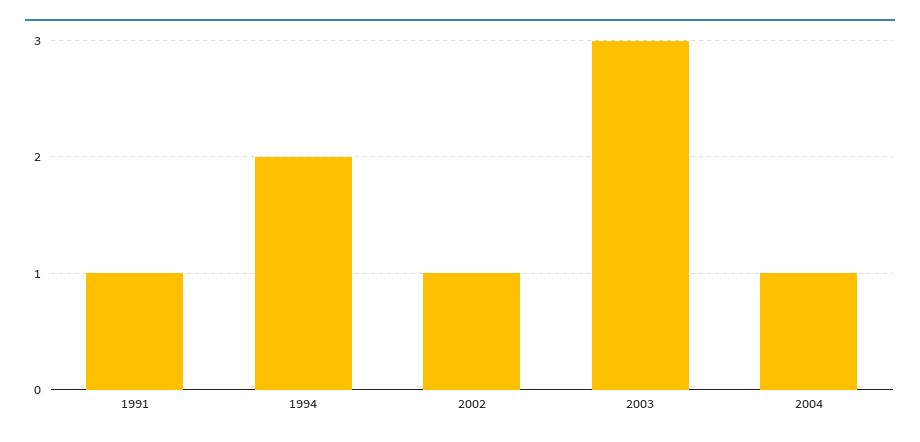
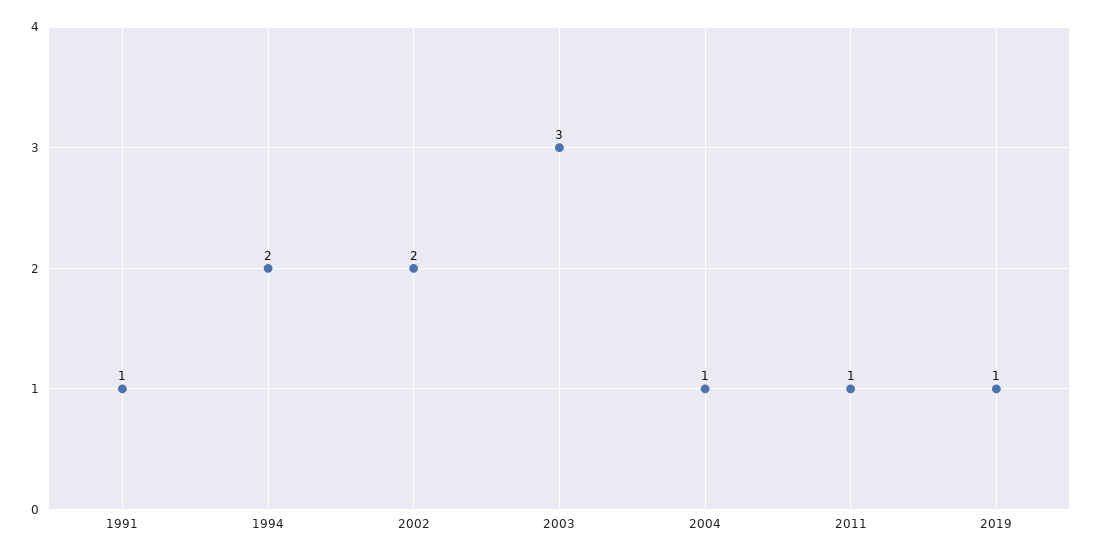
2002: 1 -> 2
2011: none -> 1
2019: none -> 1

